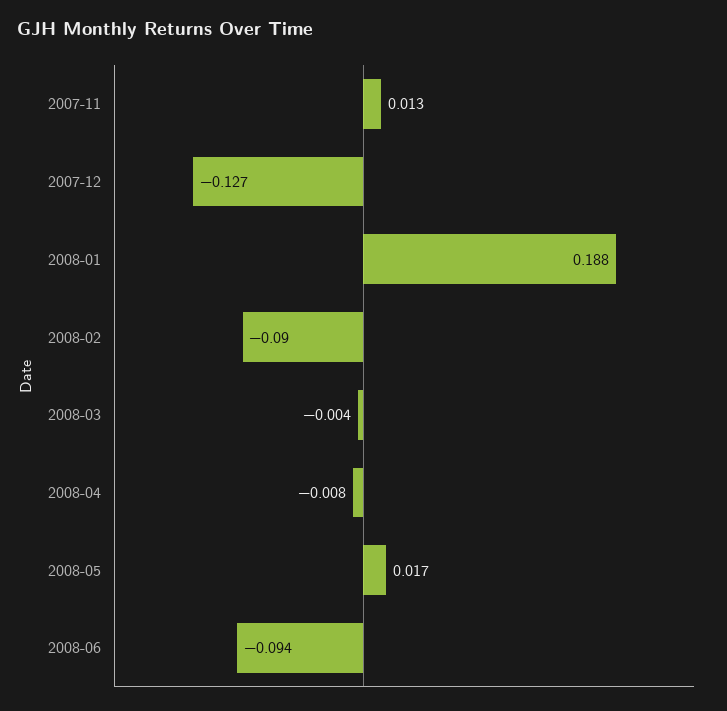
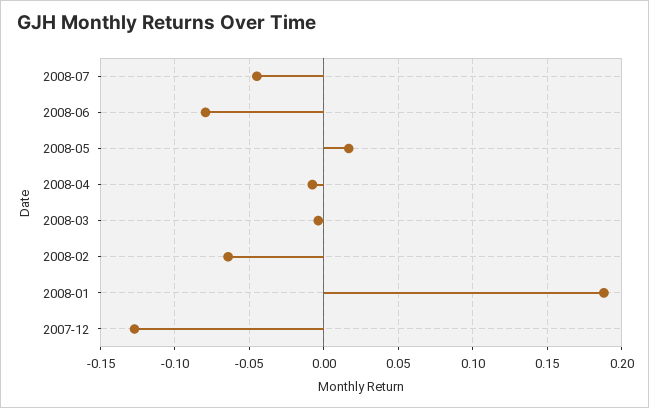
2007-11: 0.013 -> none
2008-02: -0.09 -> -0.065
2008-06: -0.094 -> -0.08
2008-07: none -> -0.045

